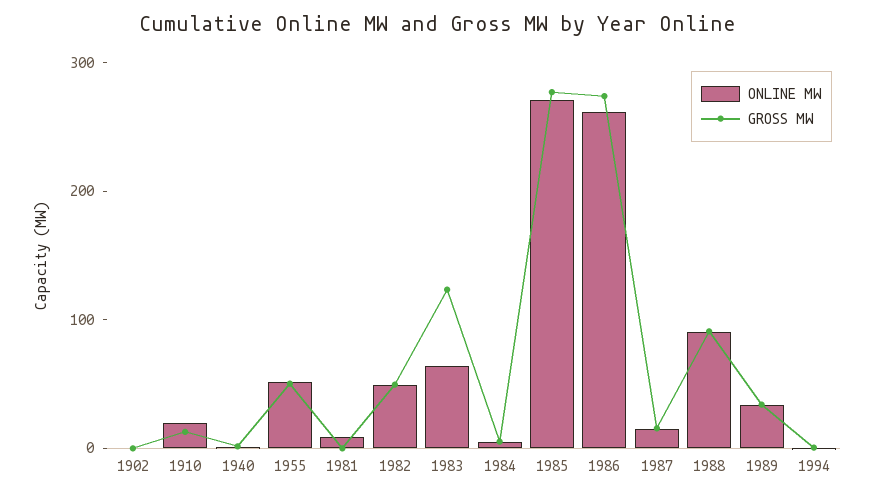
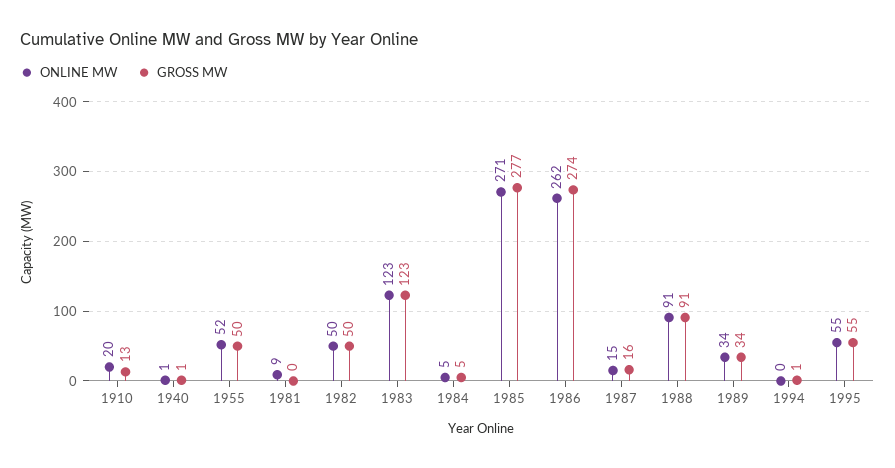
ONLINE MW, 1902: 0 -> none
GROSS MW, 1902: 0 -> none
ONLINE MW, 1983: 60 -> 123
ONLINE MW, 1995: none -> 55
GROSS MW, 1995: none -> 55

